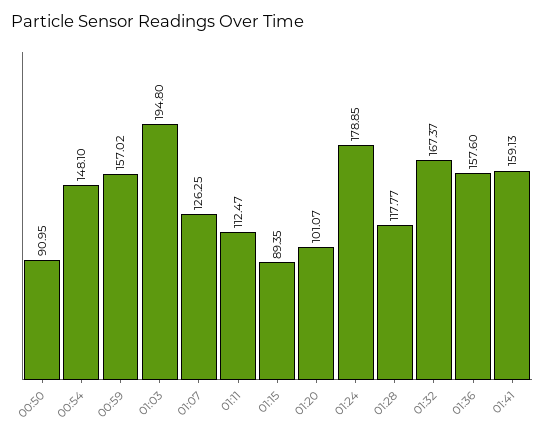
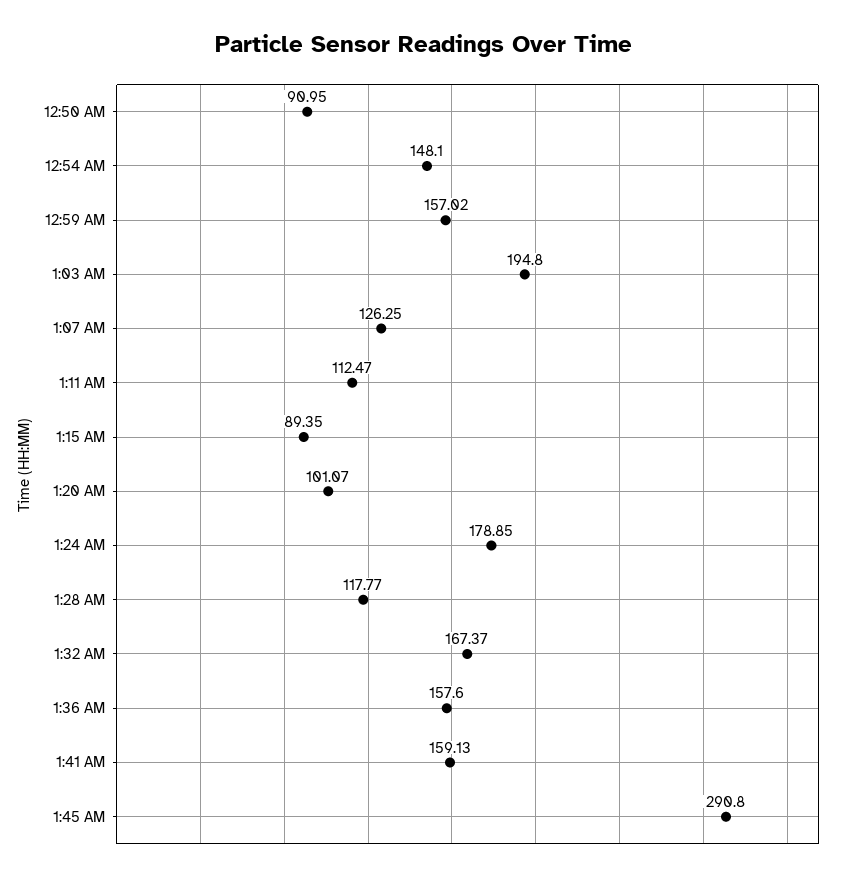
1:45 AM: none -> 290.8

